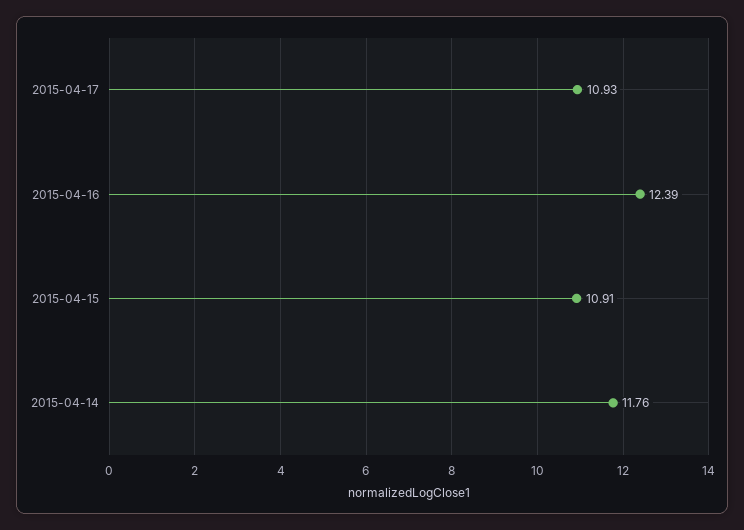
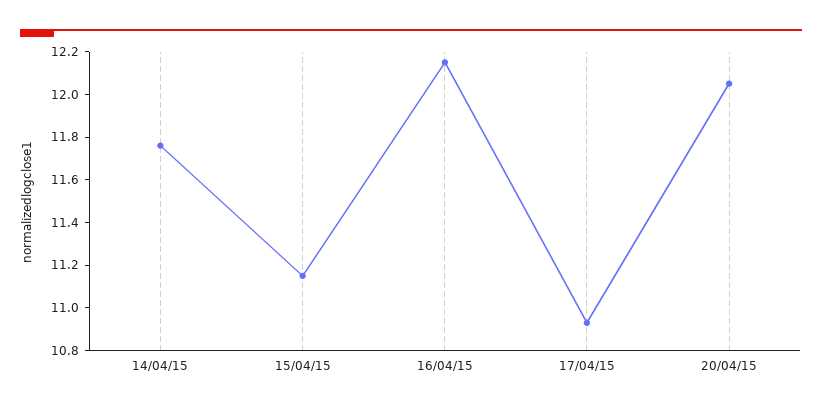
2015-04-16: 12.39 -> 12.15
2015-04-15: 10.91 -> 11.15
20/04/15: none -> 12.05

